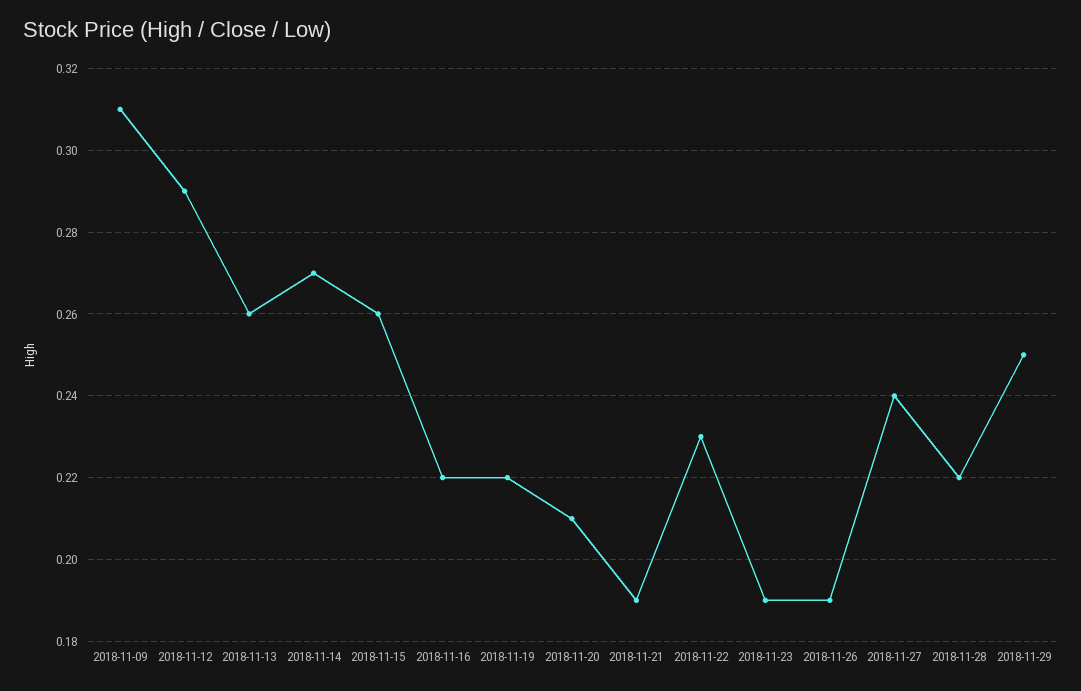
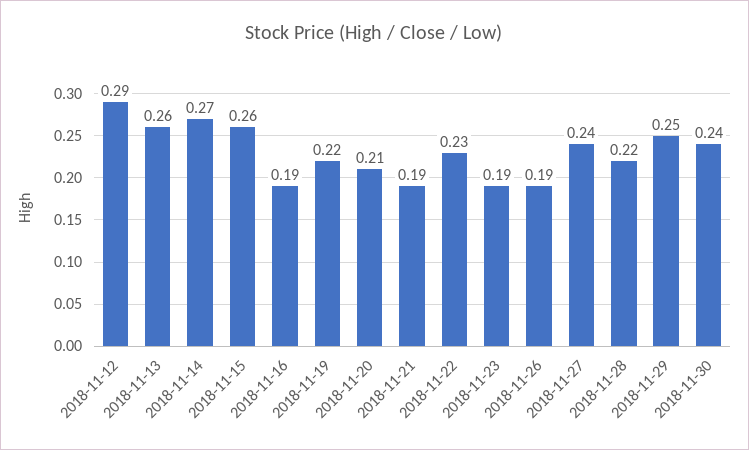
2018-11-09: 0.31 -> none
2018-11-16: 0.22 -> 0.19
2018-11-30: none -> 0.24

